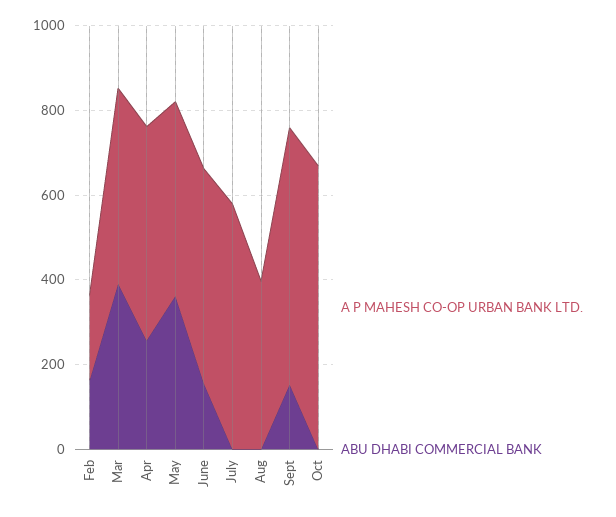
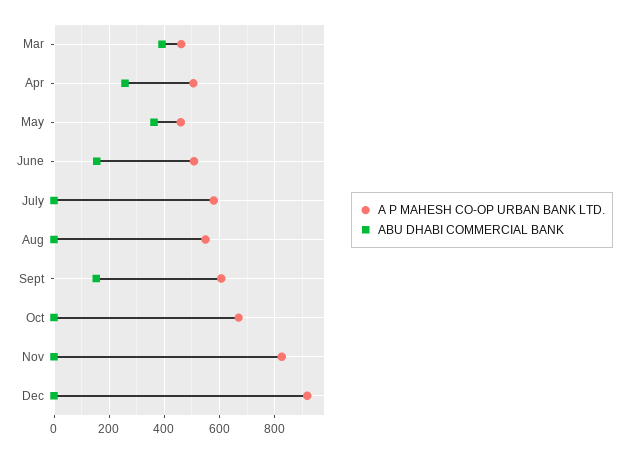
A P MAHESH CO-OP URBAN BANK LTD., Feb: 200 -> none
ABU DHABI COMMERCIAL BANK, Feb: 150 -> none
A P MAHESH CO-OP URBAN BANK LTD., Aug: 400 -> 550
A P MAHESH CO-OP URBAN BANK LTD., Nov: none -> 825
ABU DHABI COMMERCIAL BANK, Nov: none -> 0
A P MAHESH CO-OP URBAN BANK LTD., Dec: none -> 925
ABU DHABI COMMERCIAL BANK, Dec: none -> 0

